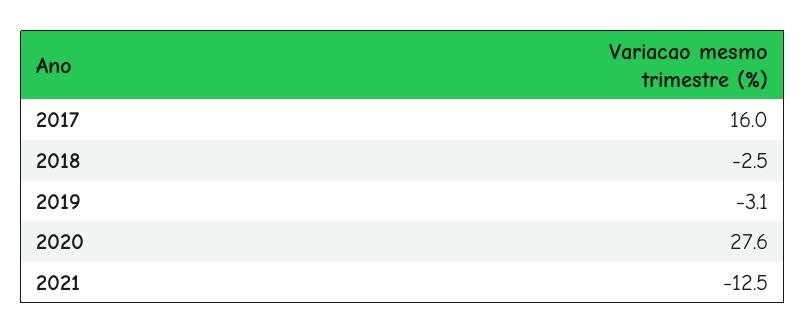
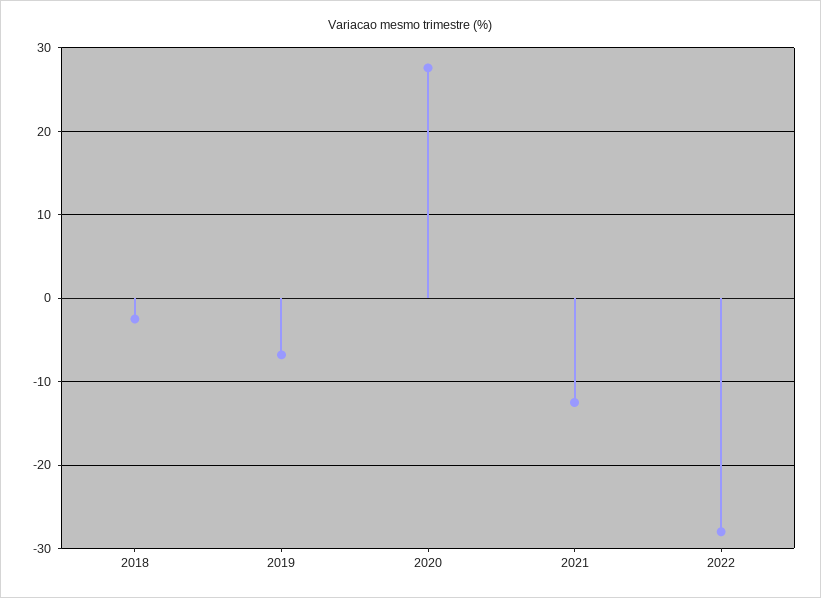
2017: 16 -> none
2019: -3.1 -> -7
2022: none -> -28

